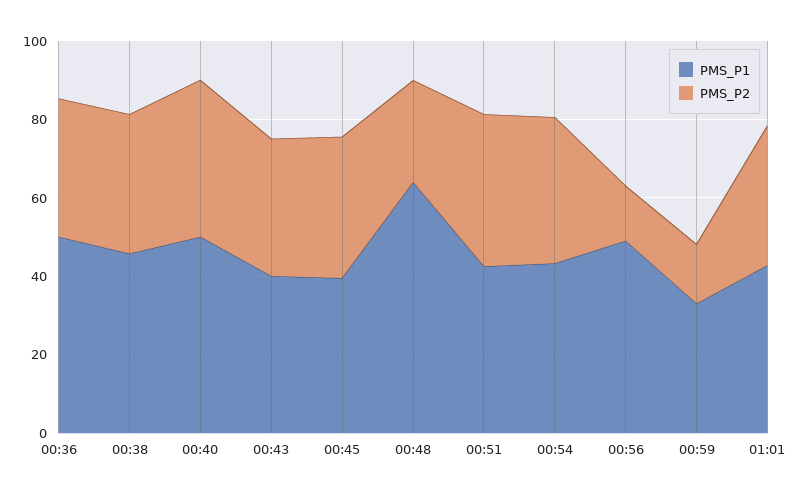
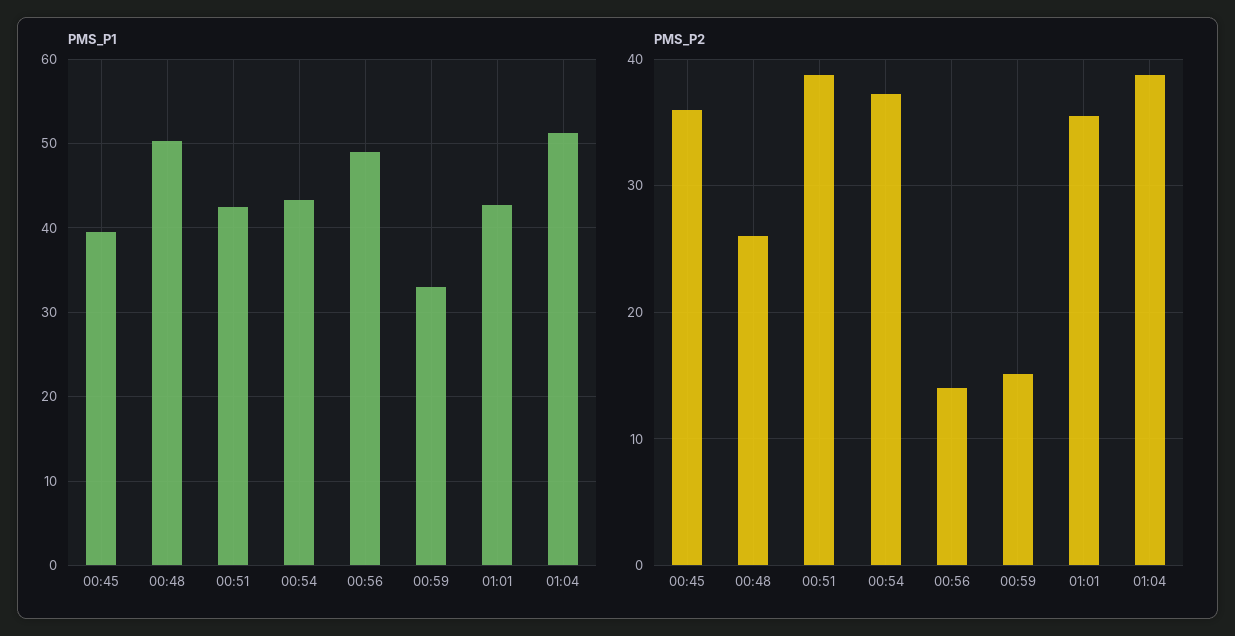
PMS_P1, 00:36: 50 -> none
PMS_P2, 00:36: 35 -> none
PMS_P1, 00:38: 45 -> none
PMS_P2, 00:38: 35 -> none
PMS_P1, 00:40: 50 -> none
PMS_P2, 00:40: 40 -> none
PMS_P1, 00:43: 40 -> none
PMS_P2, 00:43: 35 -> none
PMS_P1, 00:48: 65 -> 50
PMS_P1, 01:04: none -> 51
PMS_P2, 01:04: none -> 39

